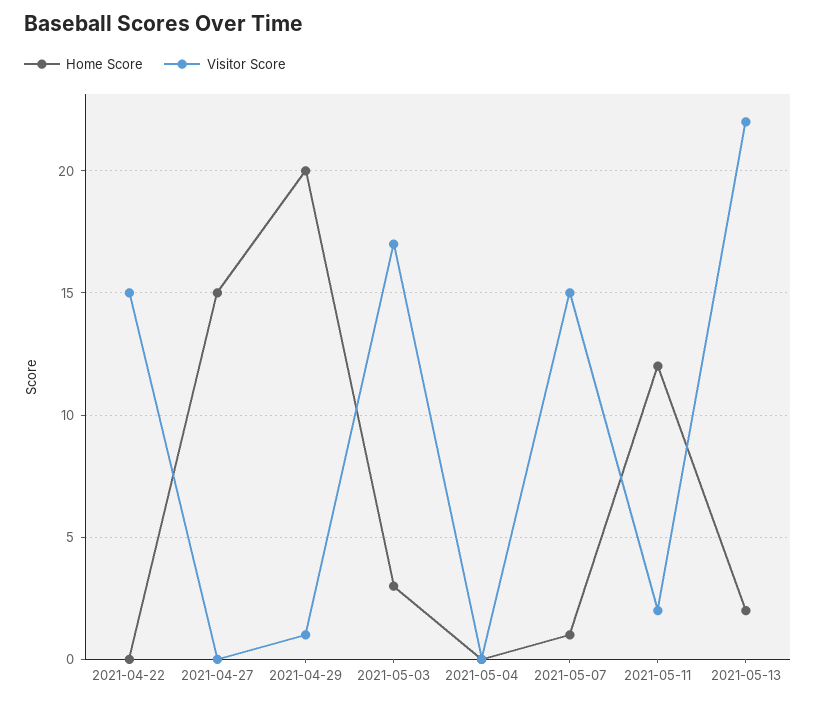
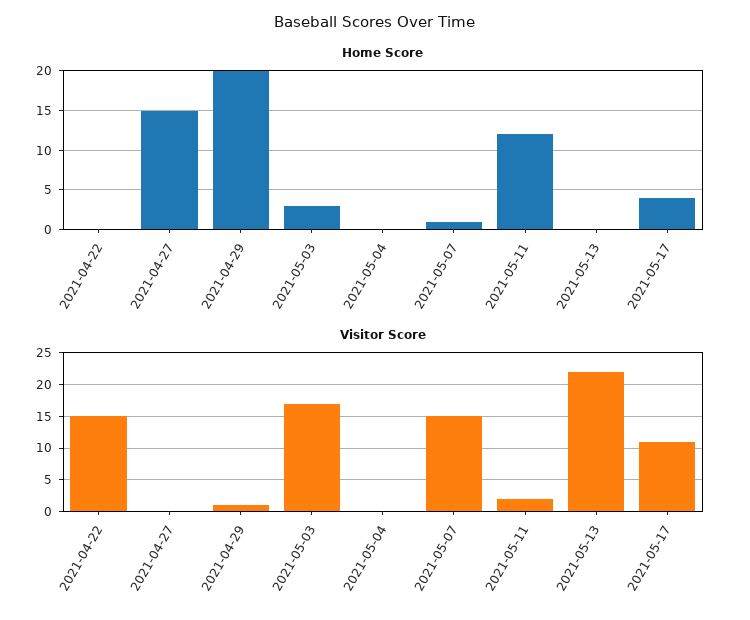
Home Score, 2021-05-13: 2 -> 0
Home Score, 2021-05-17: none -> 4
Visitor Score, 2021-05-17: none -> 11

